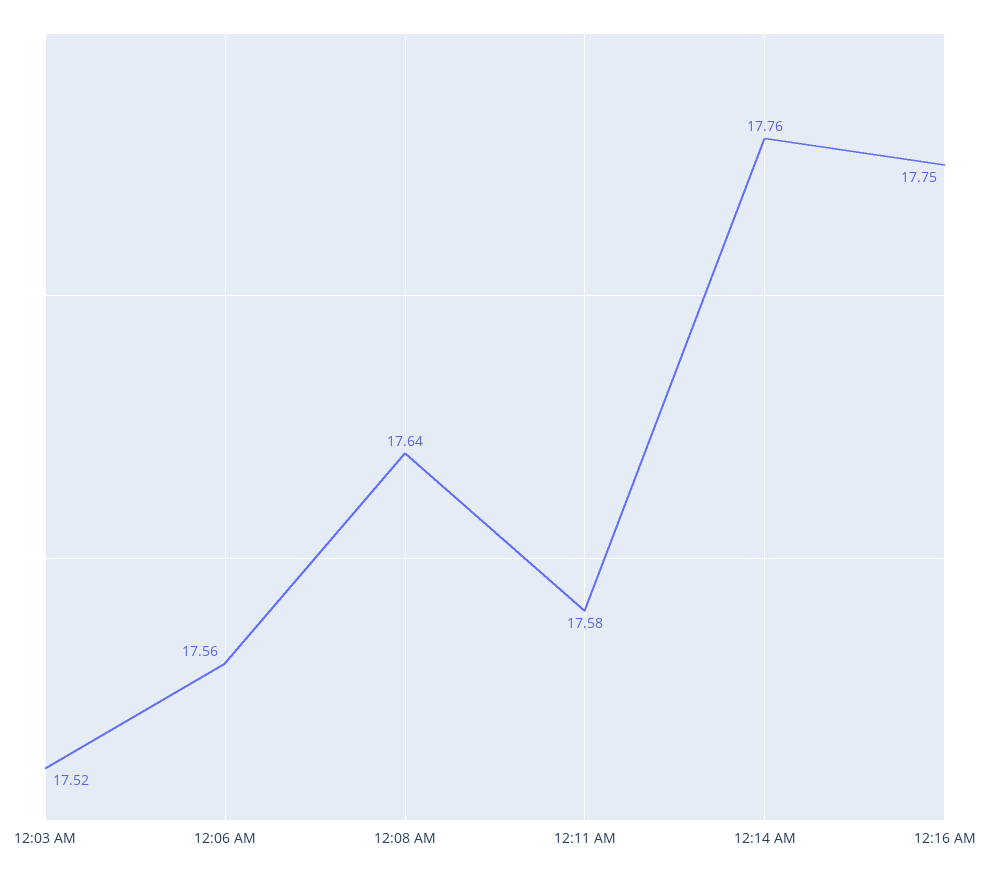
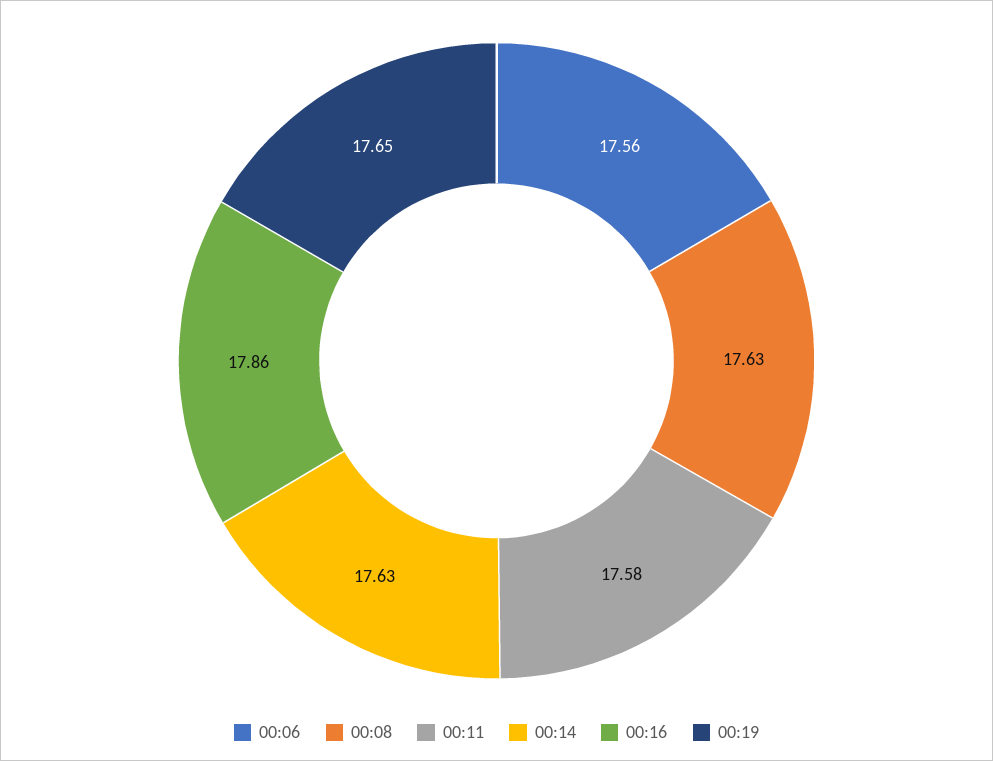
12:03 AM: 17.52 -> none
12:08 AM: 17.64 -> 17.63
12:14 AM: 17.76 -> 17.63
12:16 AM: 17.75 -> 17.86
00:19: none -> 17.65

